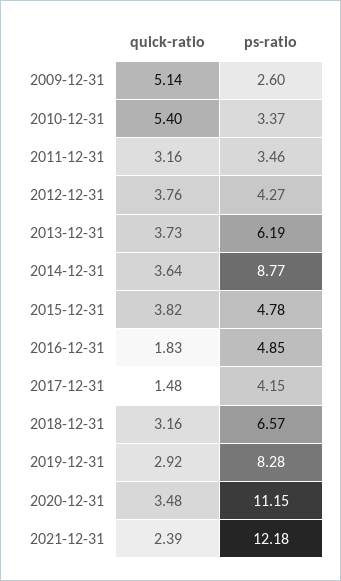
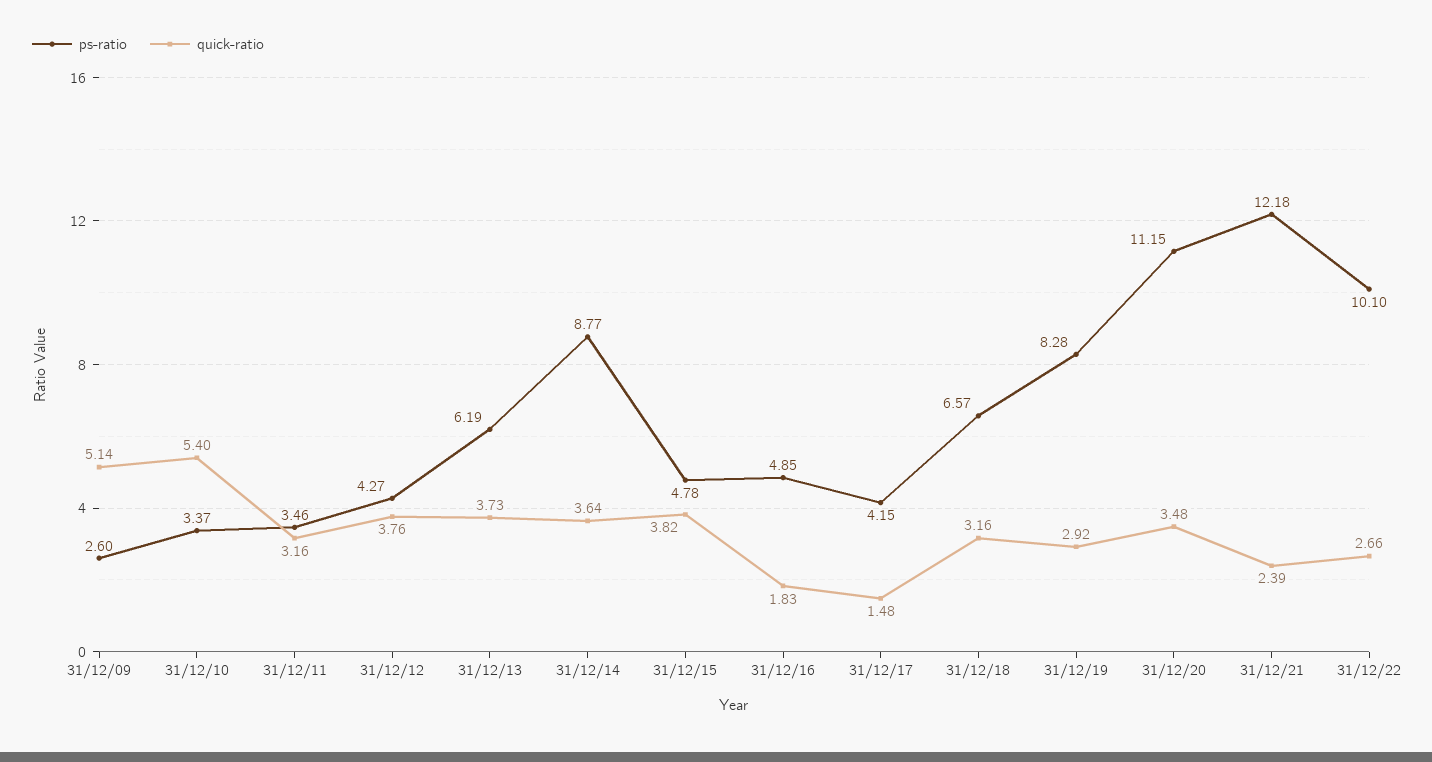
ps-ratio, 31/12/22: none -> 10.1
quick-ratio, 31/12/22: none -> 2.66

